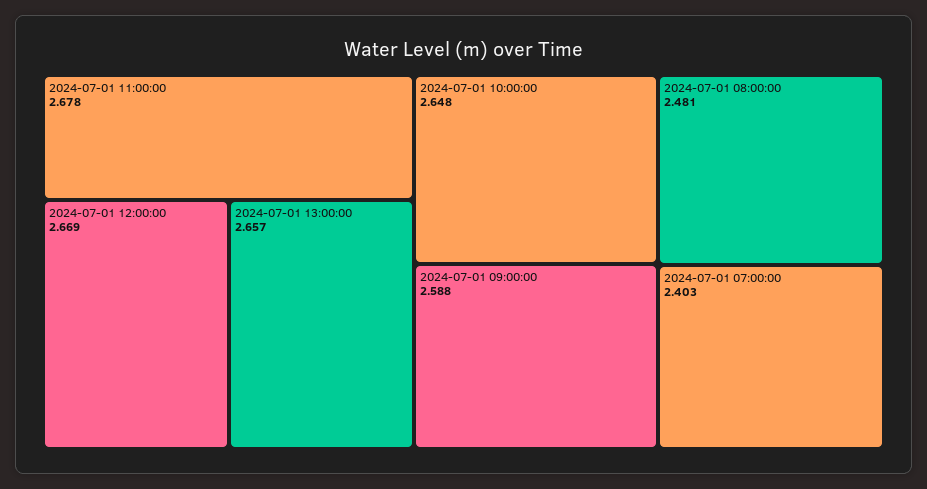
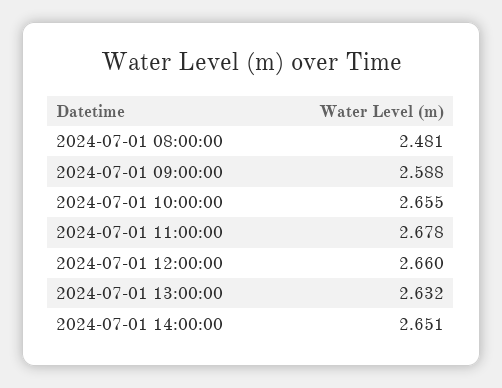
2024-07-01 12:00:00: 2.669 -> 2.66
2024-07-01 13:00:00: 2.657 -> 2.632
2024-07-01 10:00:00: 2.648 -> 2.655
2024-07-01 07:00:00: 2.403 -> none
2024-07-01 14:00:00: none -> 2.651

